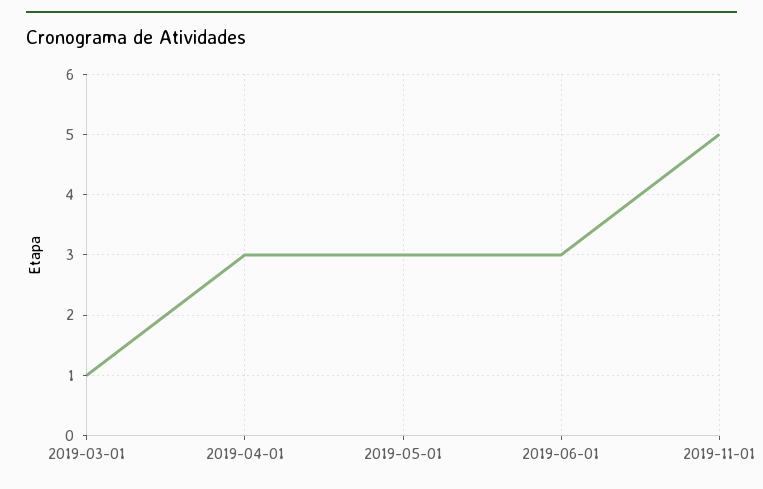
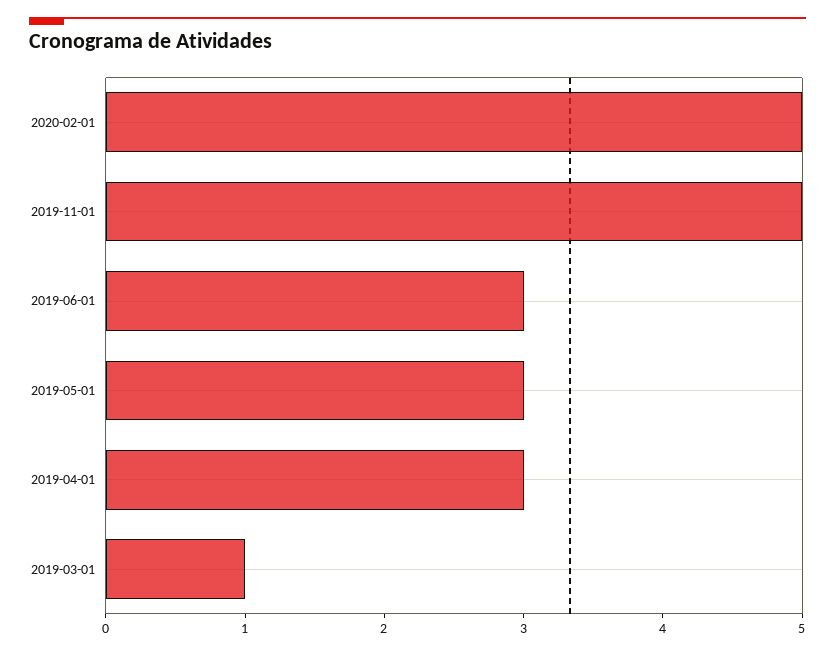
2020-02-01: none -> 5

